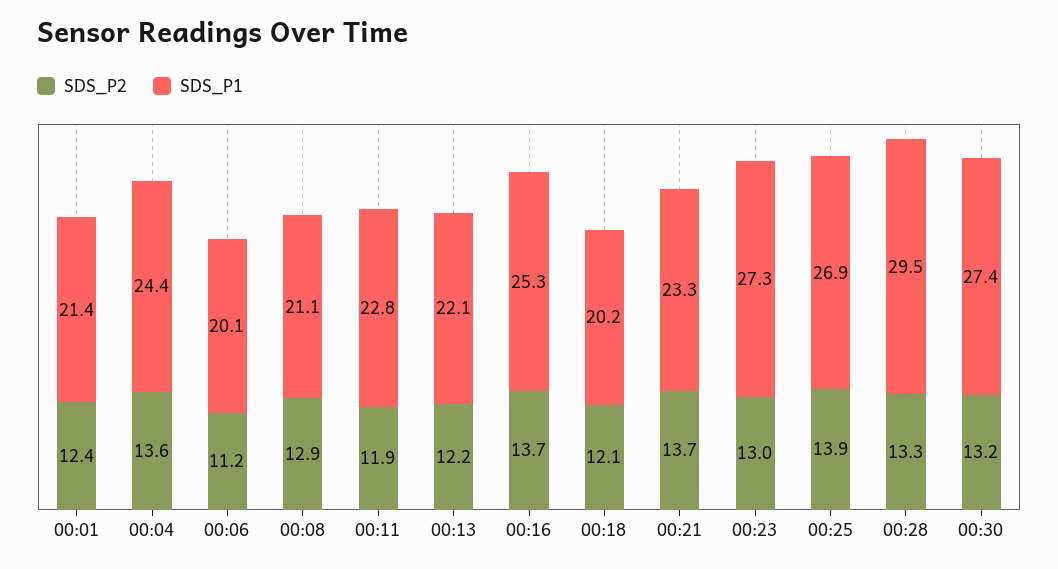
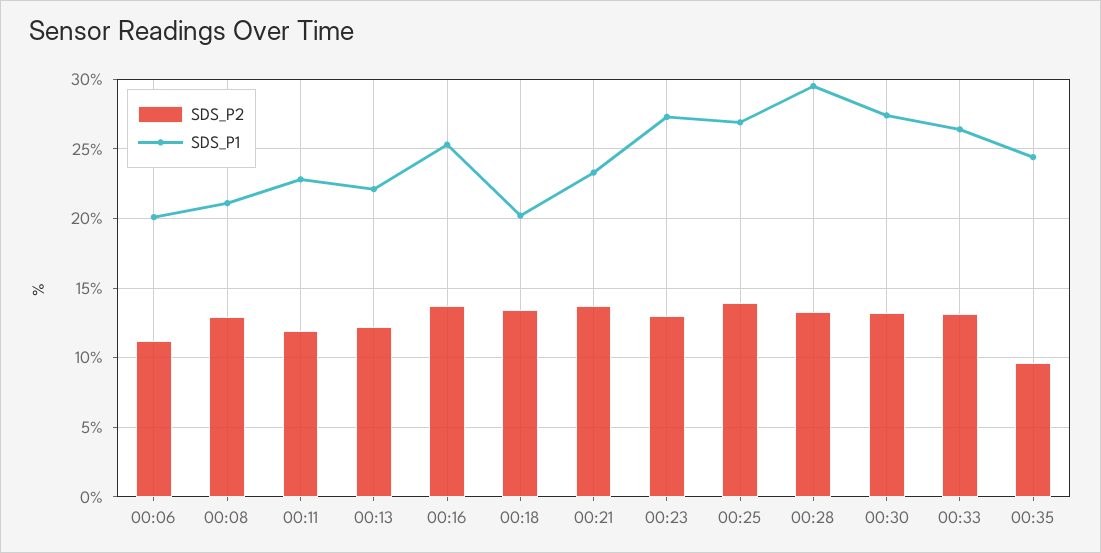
SDS_P2, 00:01: 12.4 -> none
SDS_P1, 00:01: 21.4 -> none
SDS_P2, 00:04: 13.6 -> none
SDS_P1, 00:04: 24.4 -> none
SDS_P2, 00:18: 12.1 -> 13.5
SDS_P2, 00:33: none -> 13
SDS_P1, 00:33: none -> 26.5
SDS_P2, 00:35: none -> 9.5
SDS_P1, 00:35: none -> 24.5

